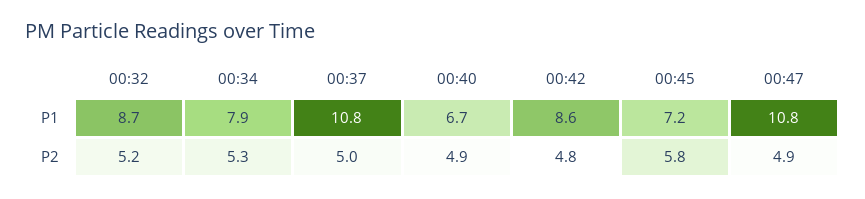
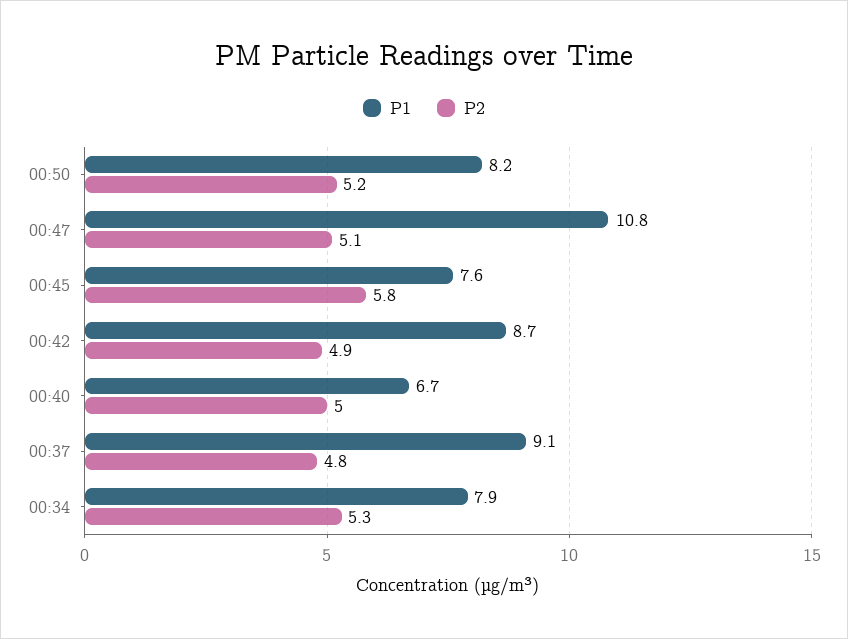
P1, 00:32: 8.7 -> none
P1, 00:37: 10.8 -> 9.1
P1, 00:42: 8.6 -> 8.7
P1, 00:45: 7.2 -> 7.6
P2, 00:32: 5.2 -> none
P2, 00:37: 5 -> 4.8
P2, 00:40: 4.9 -> 5
P2, 00:42: 4.8 -> 4.9
P2, 00:47: 4.9 -> 5.1
P1, 00:50: none -> 8.2
P2, 00:50: none -> 5.2

